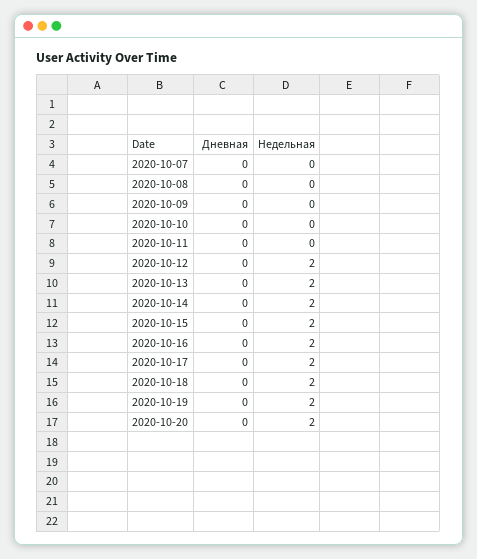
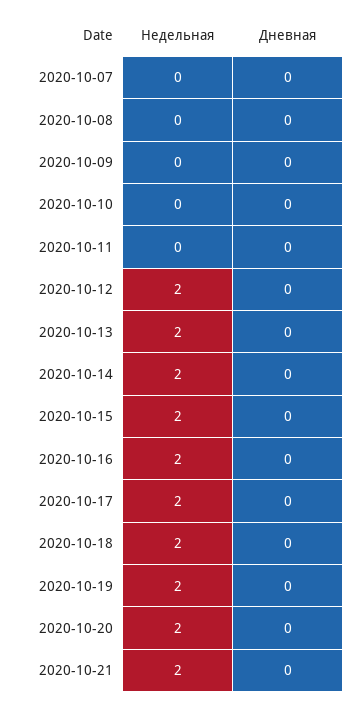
Недельная, 2020-10-21: none -> 2
Дневная, 2020-10-21: none -> 0

